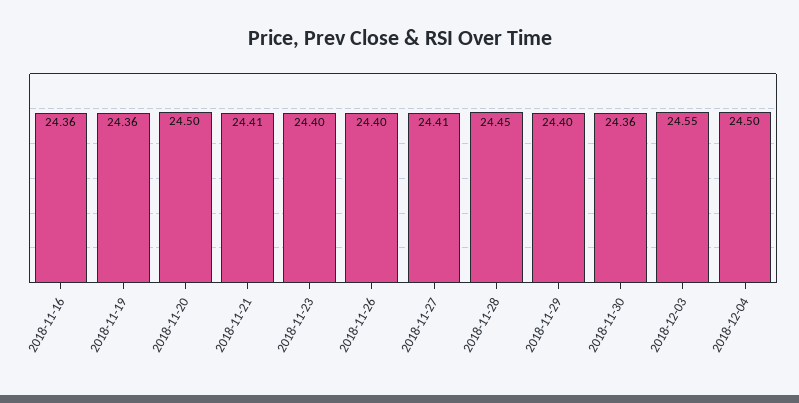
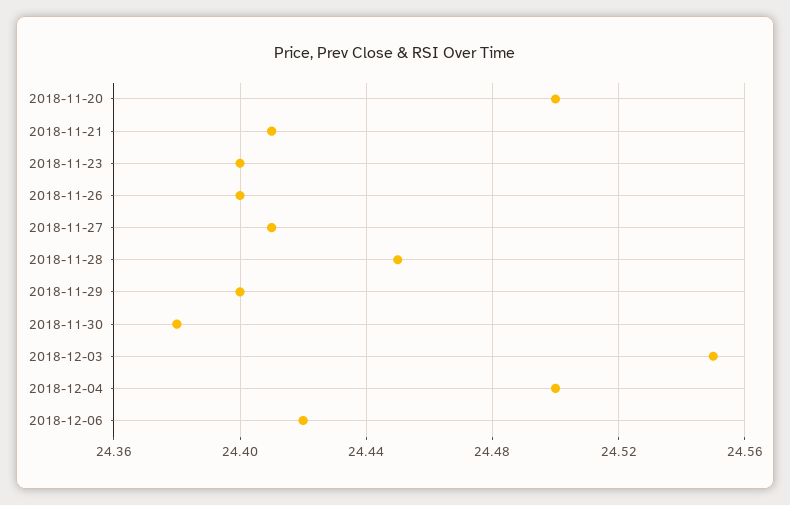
2018-11-16: 24.36 -> none
2018-11-19: 24.36 -> none
2018-11-30: 24.36 -> 24.38
2018-12-06: none -> 24.42

